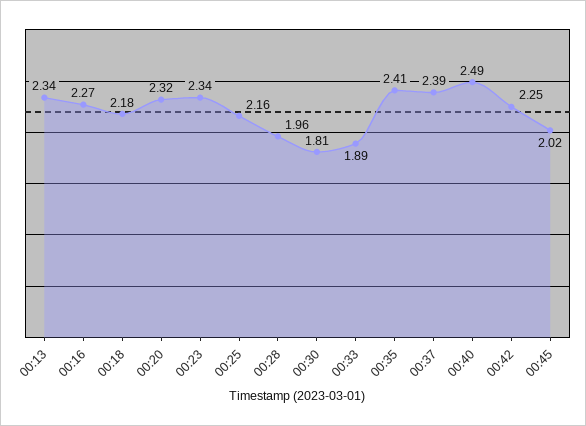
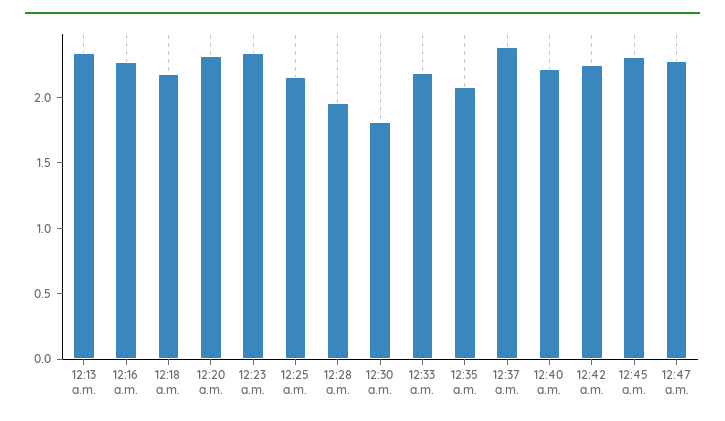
00:33: 1.89 -> 2.2
00:35: 2.41 -> 2.1
00:40: 2.49 -> 2.2
00:45: 2.02 -> 2.3
12:47 a.m.: none -> 2.3

